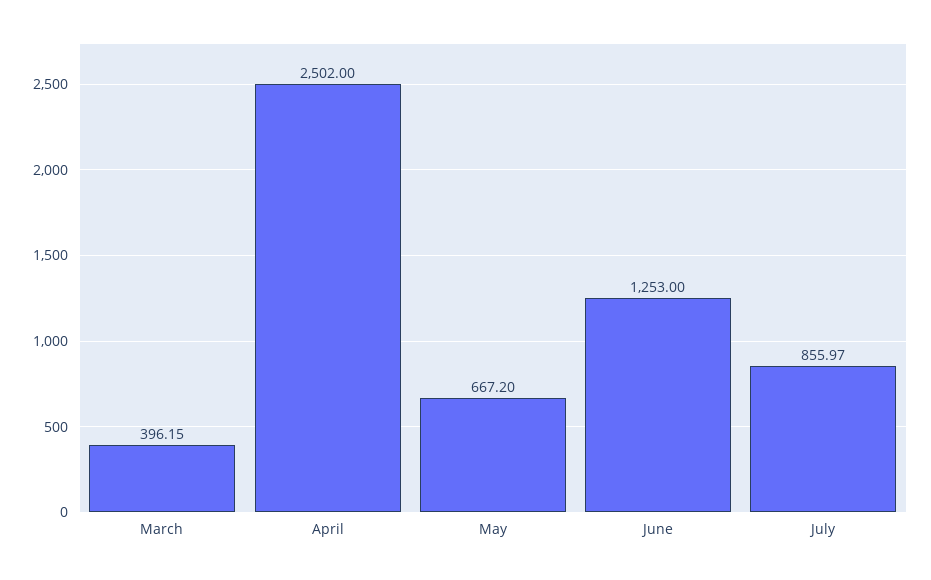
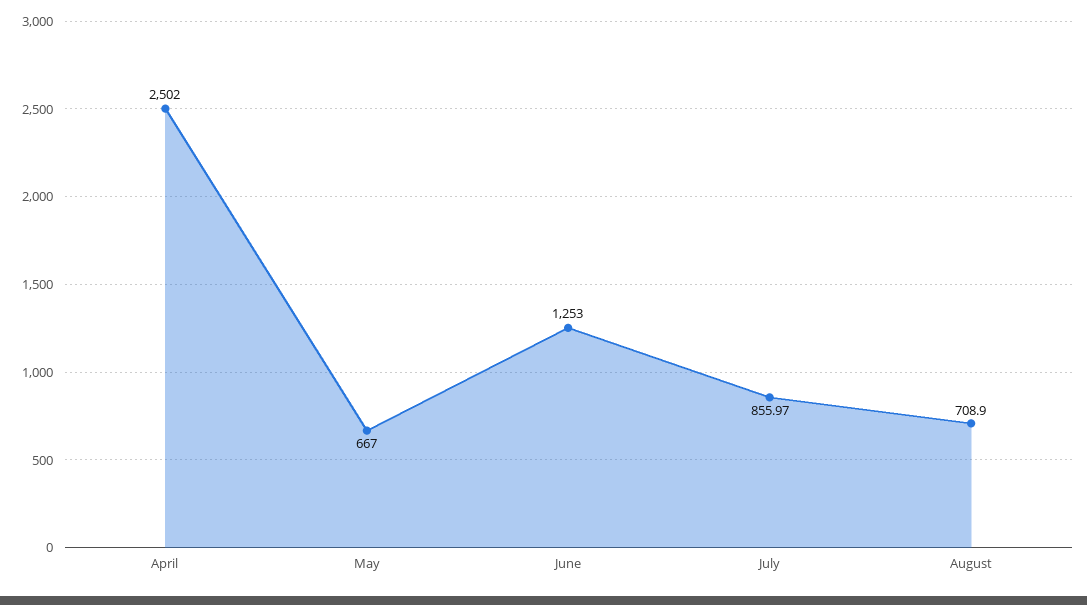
March: 396.15 -> none
May: 667.2 -> 667
August: none -> 708.9

